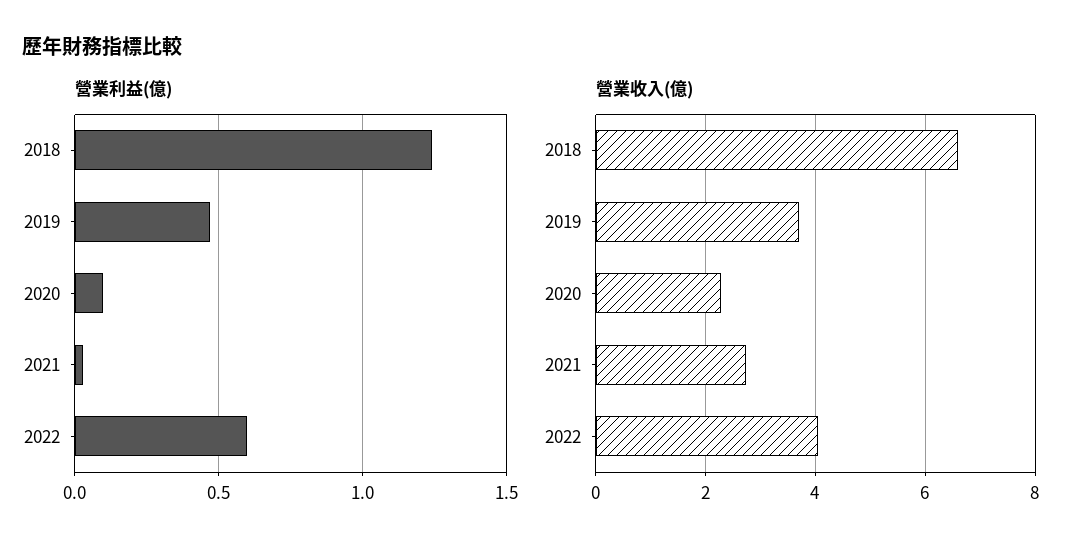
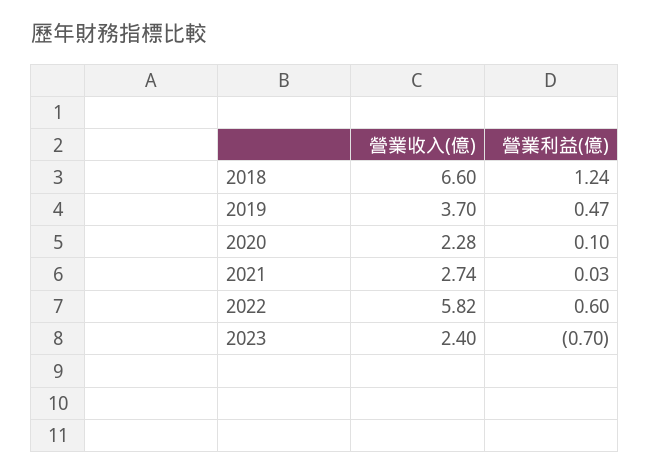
營業收入(億), 2022: 4 -> 5.82
營業收入(億), 2023: none -> 2.4
營業利益(億), 2023: none -> -0.7

